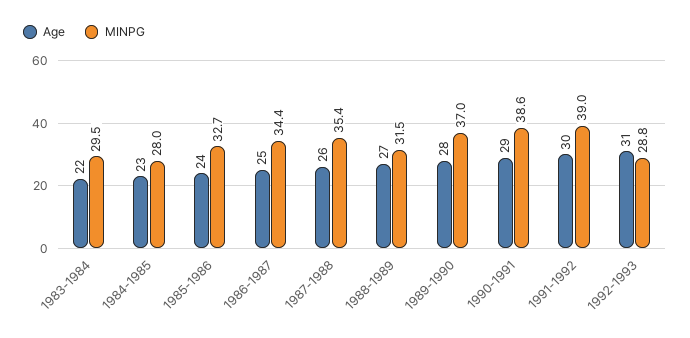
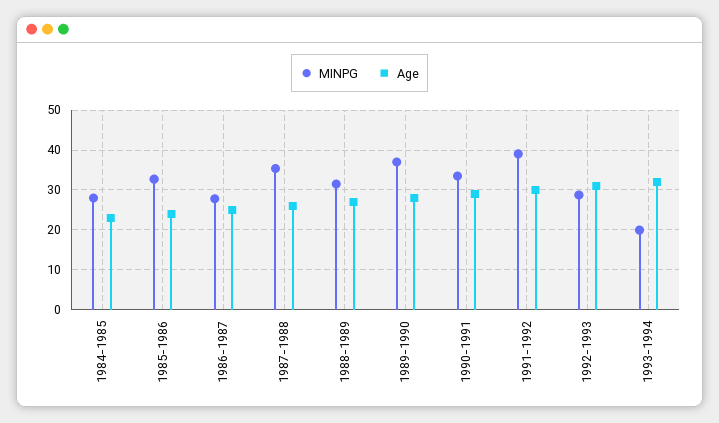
Age, 1983-1984: 22 -> none
MINPG, 1983-1984: 29.5 -> none
MINPG, 1986-1987: 34.4 -> 28
MINPG, 1990-1991: 38.6 -> 34
MINPG, 1993-1994: none -> 20
Age, 1993-1994: none -> 32

